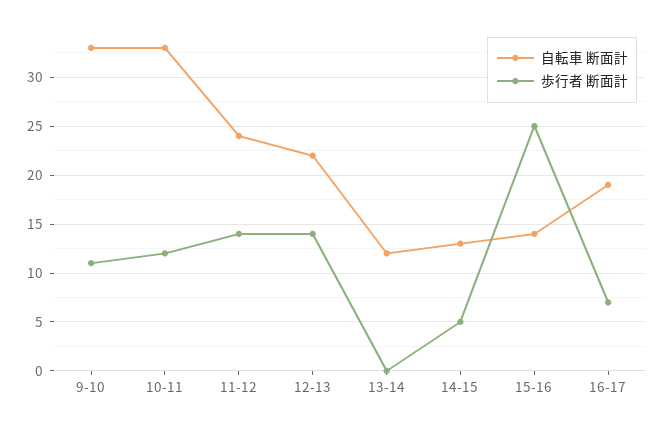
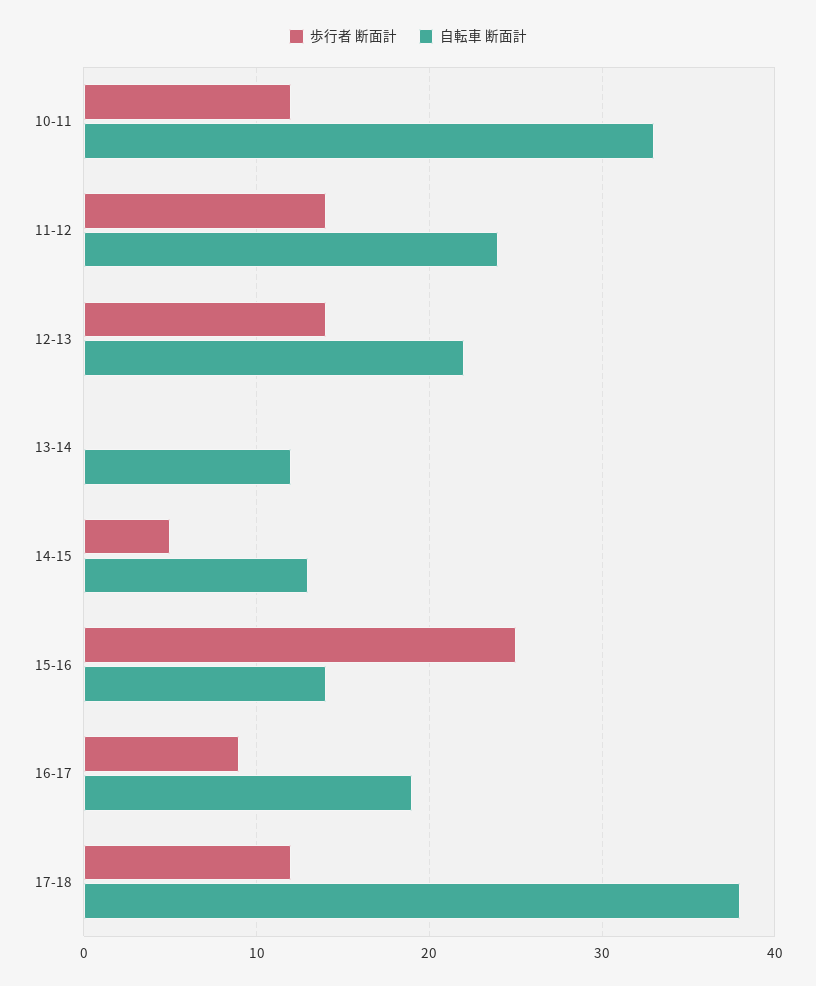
自転車 断面計, 9-10: 33 -> none
歩行者 断面計, 9-10: 11 -> none
歩行者 断面計, 16-17: 7 -> 9
歩行者 断面計, 17-18: none -> 12
自転車 断面計, 17-18: none -> 38

